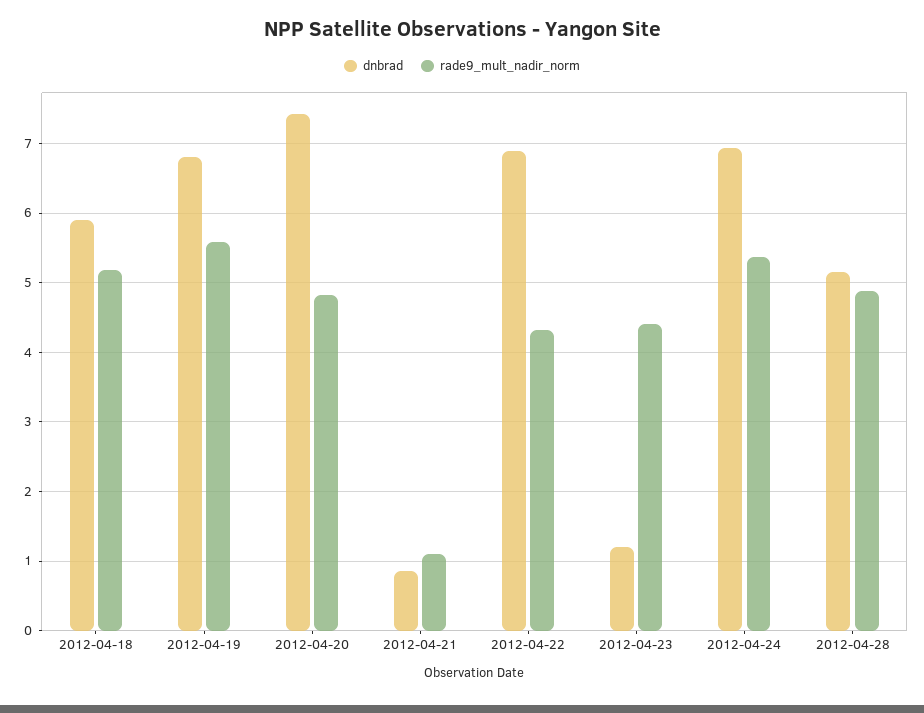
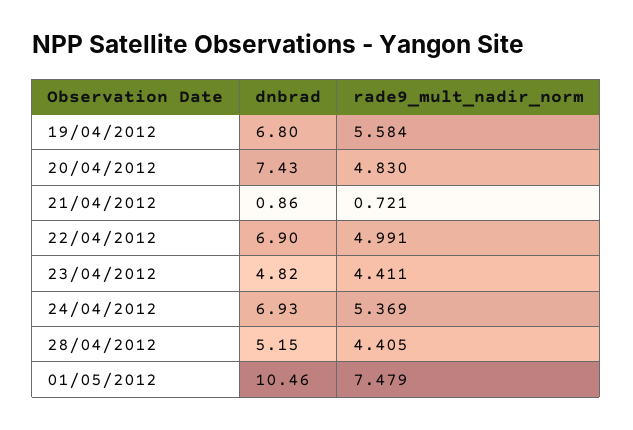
dnbrad, 2012-04-18: 5.9 -> none
rade9_mult_nadir_norm, 2012-04-18: 5.2 -> none
rade9_mult_nadir_norm, 2012-04-21: 1.1 -> 0.721
rade9_mult_nadir_norm, 2012-04-22: 4.3 -> 4.991
dnbrad, 2012-04-23: 1.2 -> 4.82
rade9_mult_nadir_norm, 2012-04-28: 4.9 -> 4.405
dnbrad, 01/05/2012: none -> 10.46
rade9_mult_nadir_norm, 01/05/2012: none -> 7.479

